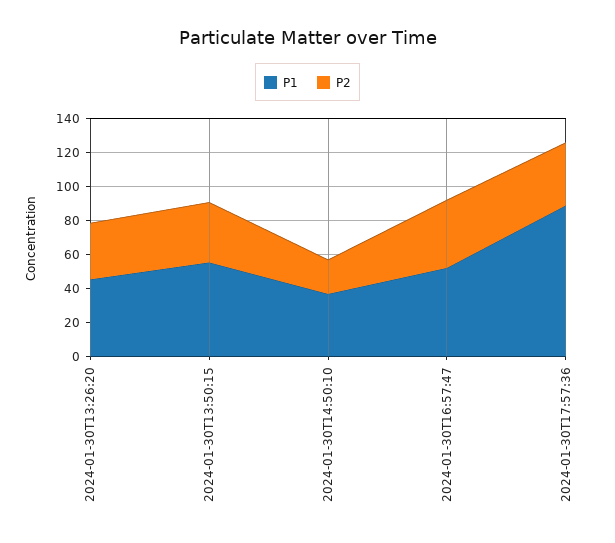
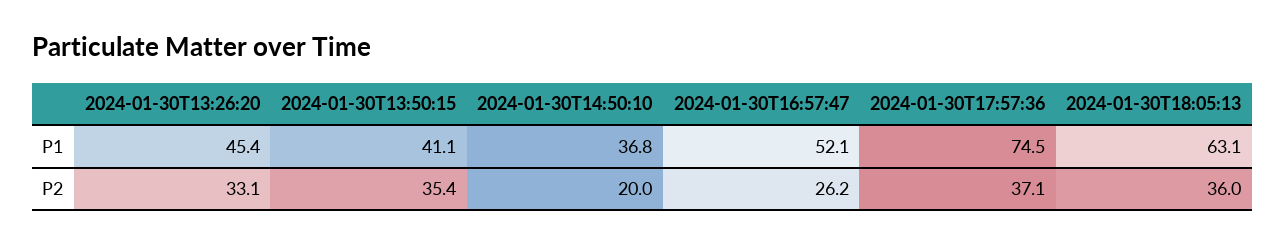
P1, 2024-01-30T13:50:15: 55 -> 41.1
P2, 2024-01-30T16:57:47: 40 -> 26.2
P1, 2024-01-30T17:57:36: 90 -> 74.5
P1, 2024-01-30T18:05:13: none -> 63.1
P2, 2024-01-30T18:05:13: none -> 36

